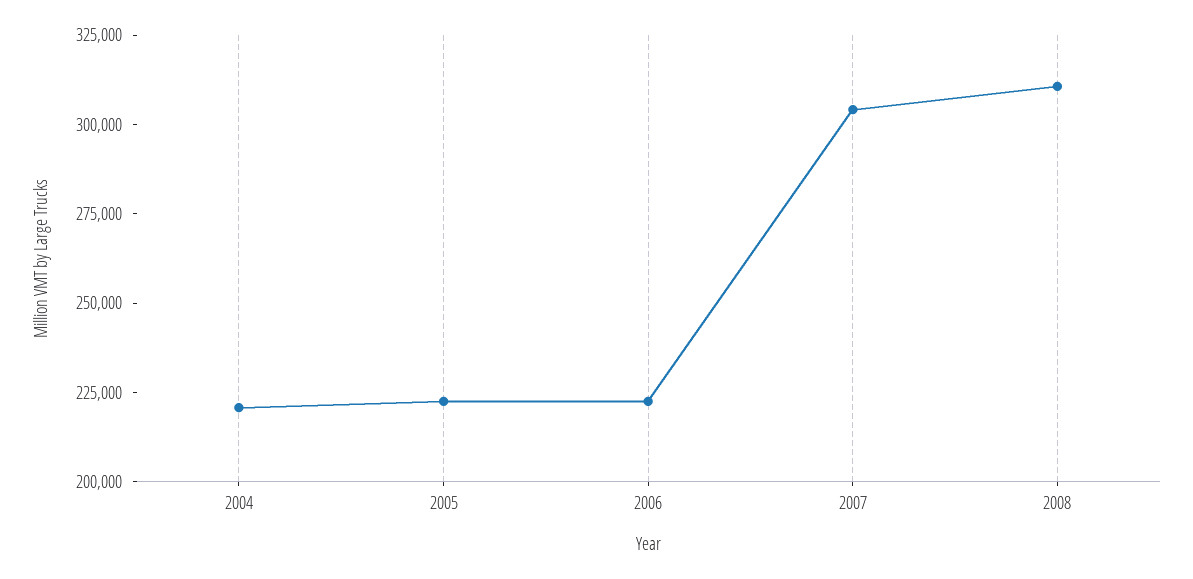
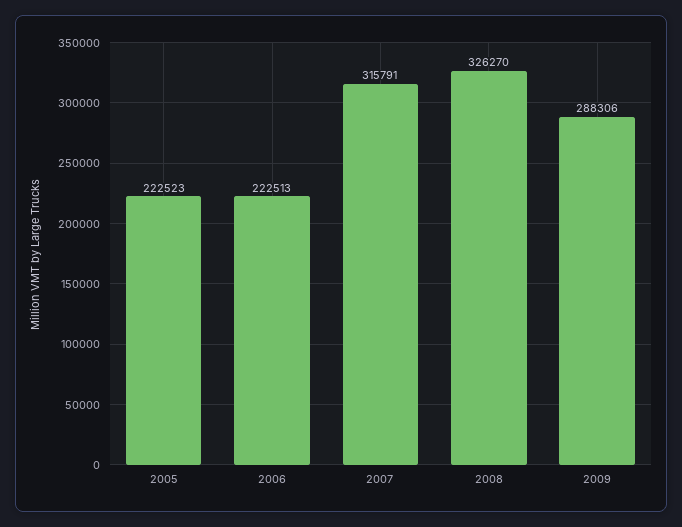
2004: 220000 -> none
2007: 305000 -> 315791
2008: 310000 -> 326270
2009: none -> 288306

